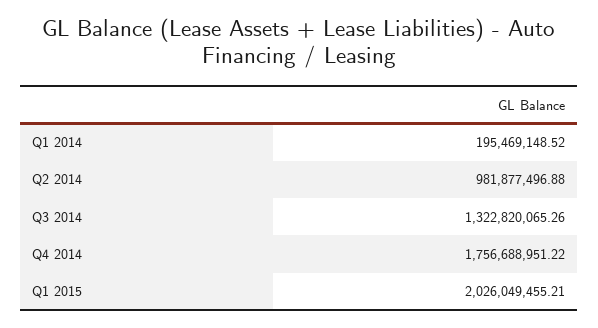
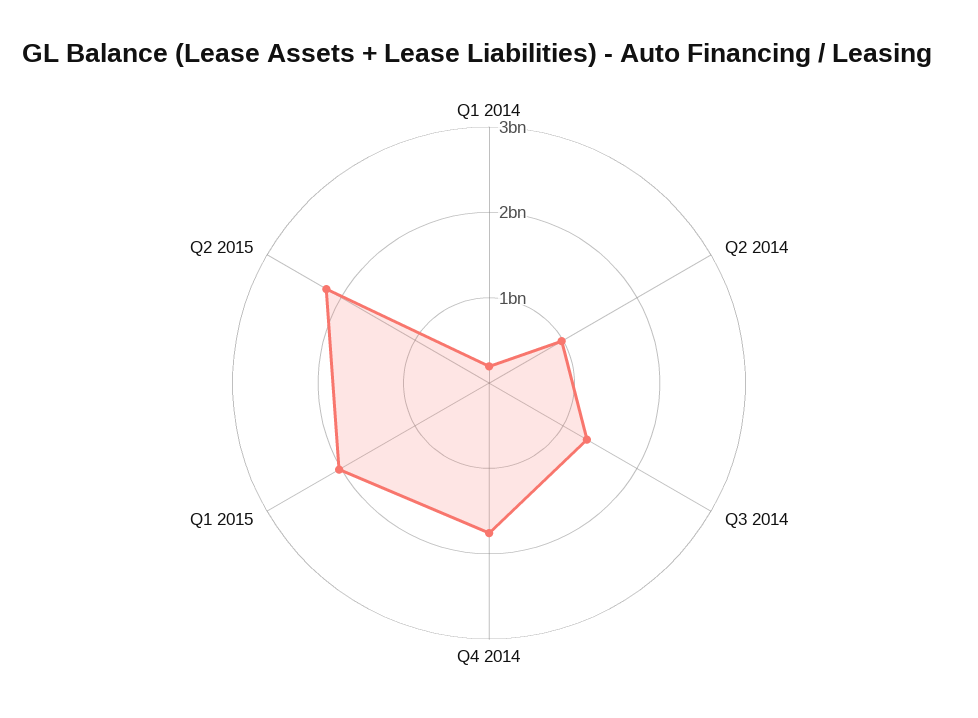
Q2 2015: none -> 2200000000

